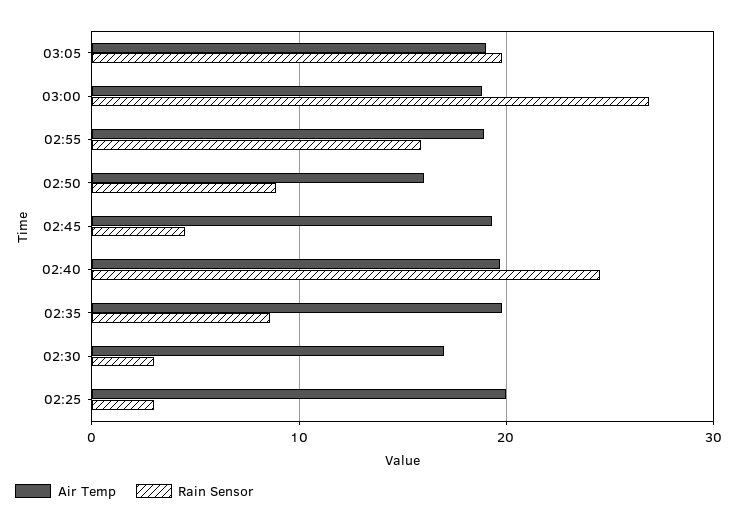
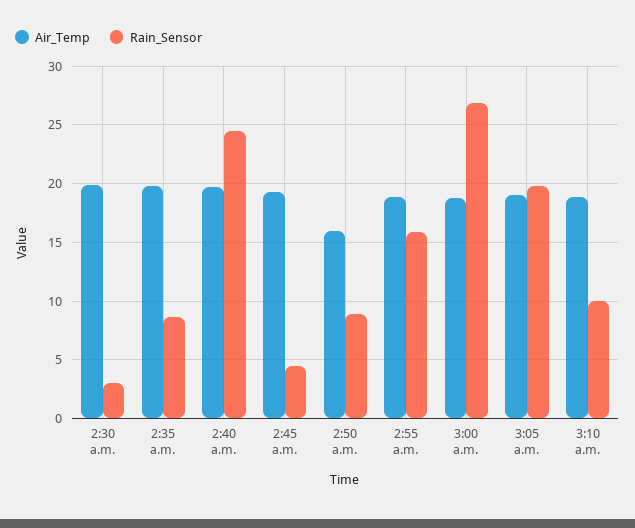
Air Temp, 02:30: 17 -> 20
Air Temp, 02:25: 20 -> none
Rain Sensor, 02:25: 3 -> none
Air Temp, 3:10 a.m.: none -> 19
Rain Sensor, 3:10 a.m.: none -> 10

